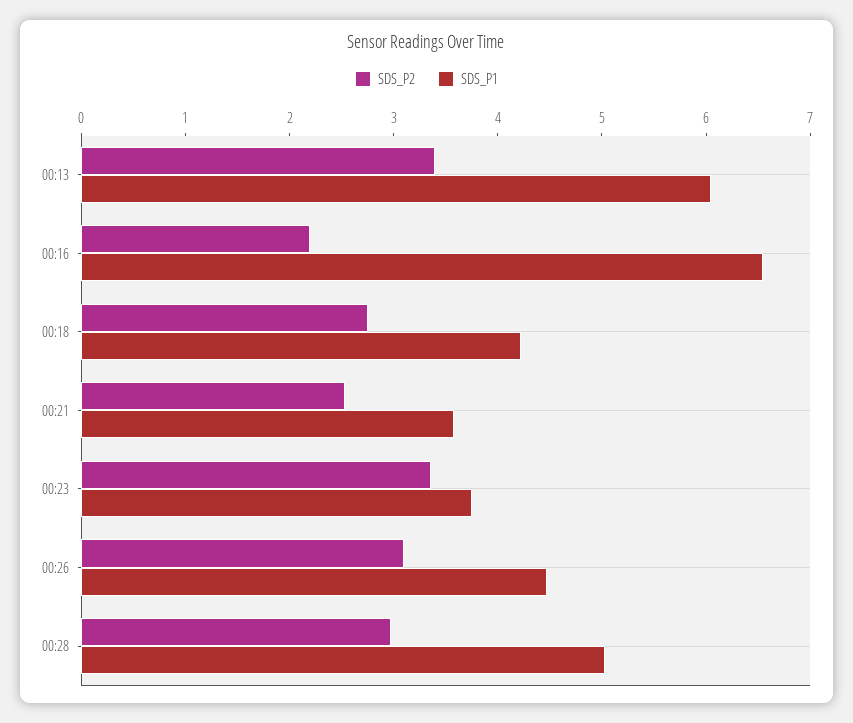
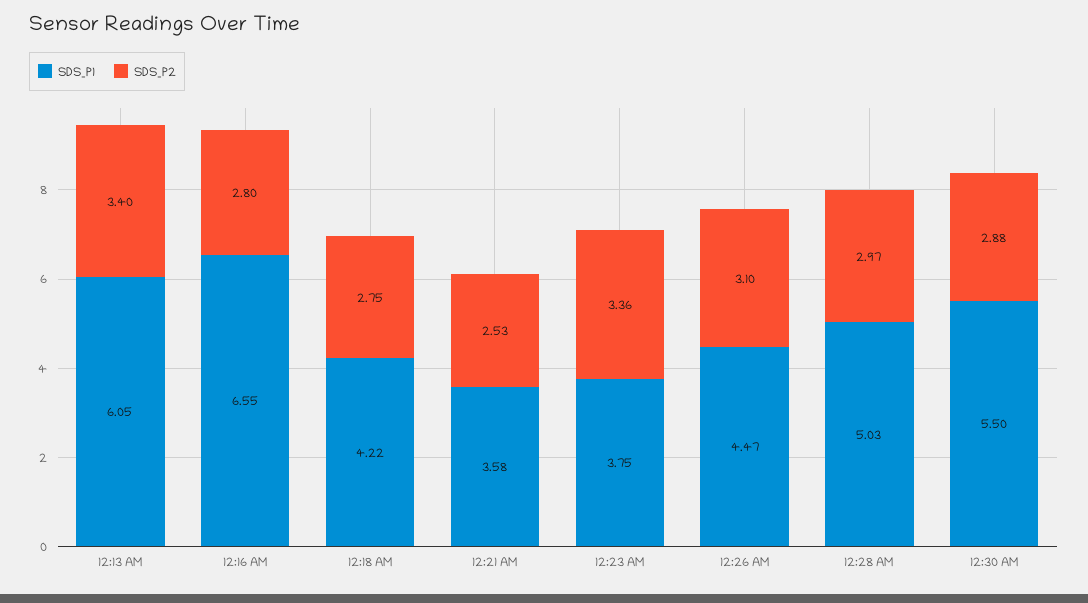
SDS_P2, 00:16: 2.2 -> 2.8
SDS_P1, 12:30 AM: none -> 5.5
SDS_P2, 12:30 AM: none -> 2.88

